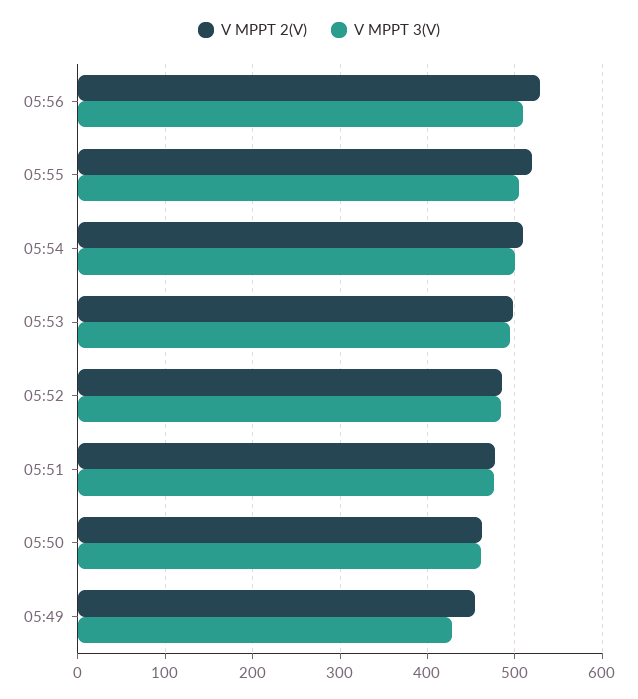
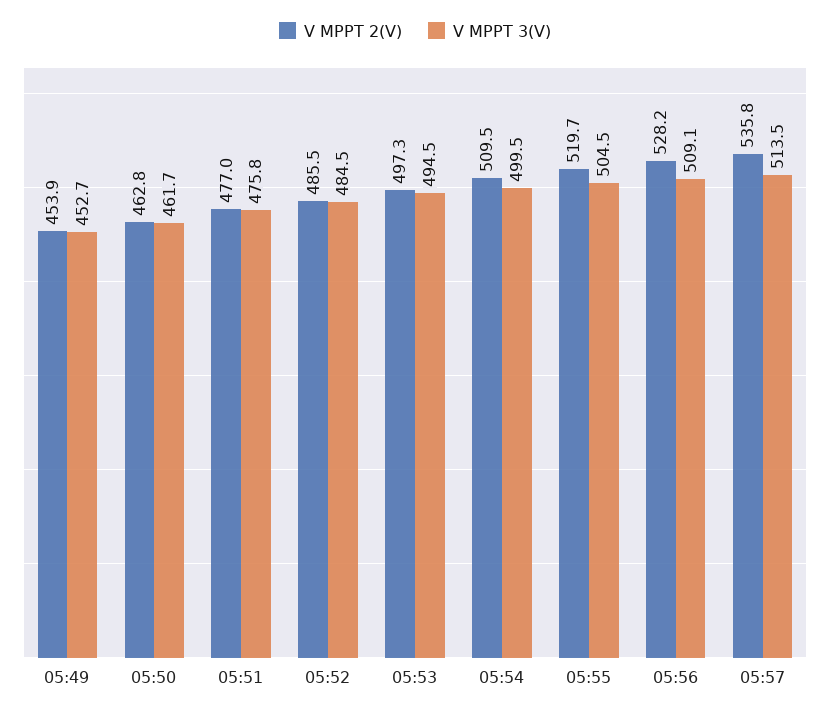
V MPPT 3(V), 05:49: 430 -> 452.7
V MPPT 2(V), 05:57: none -> 535.8
V MPPT 3(V), 05:57: none -> 513.5

